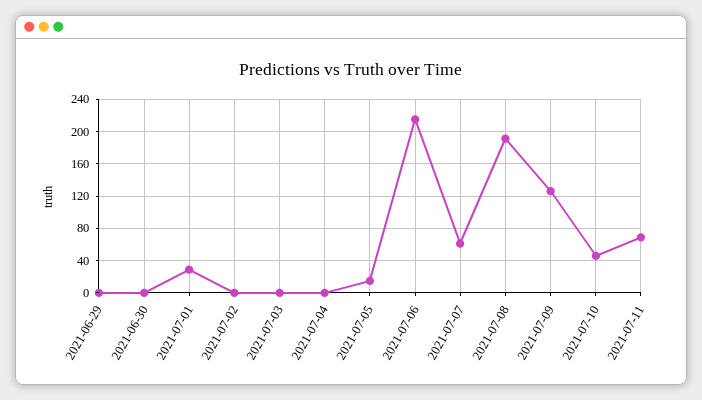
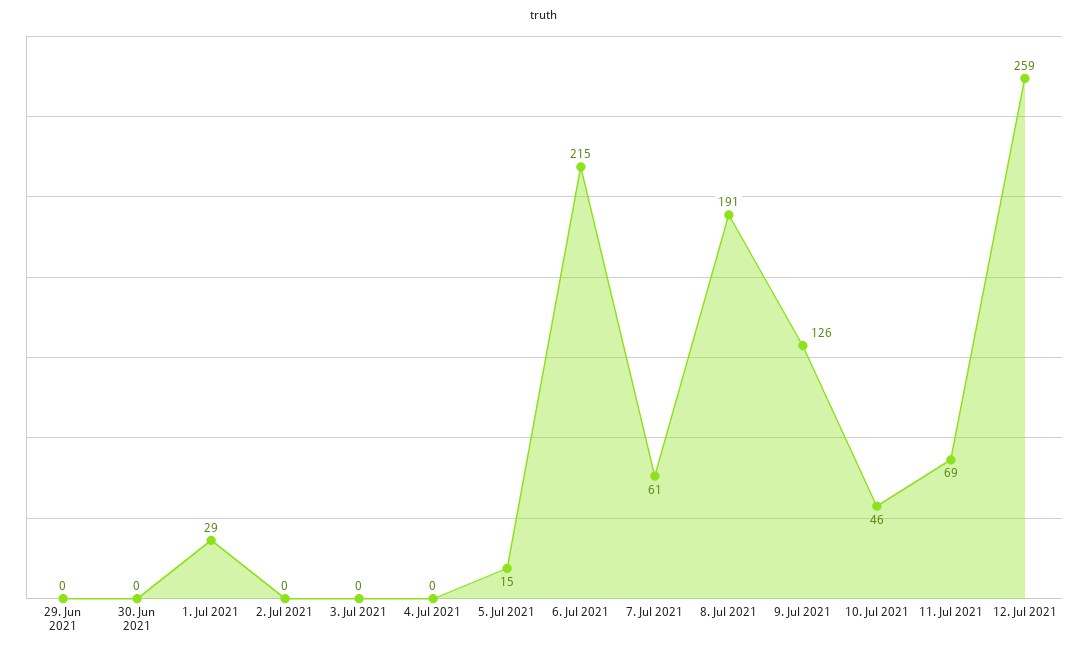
12. Jul 2021: none -> 259

